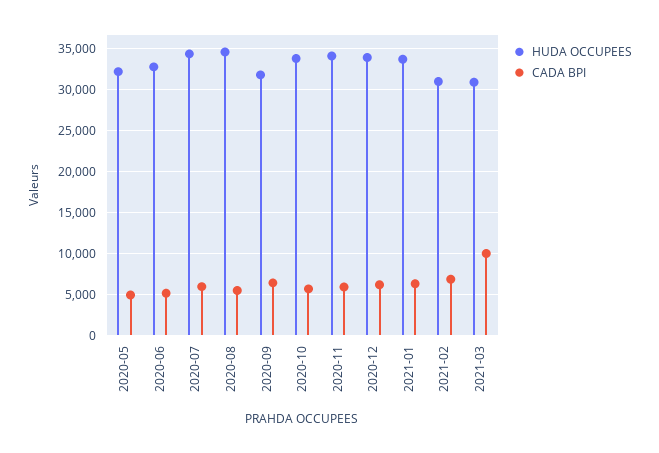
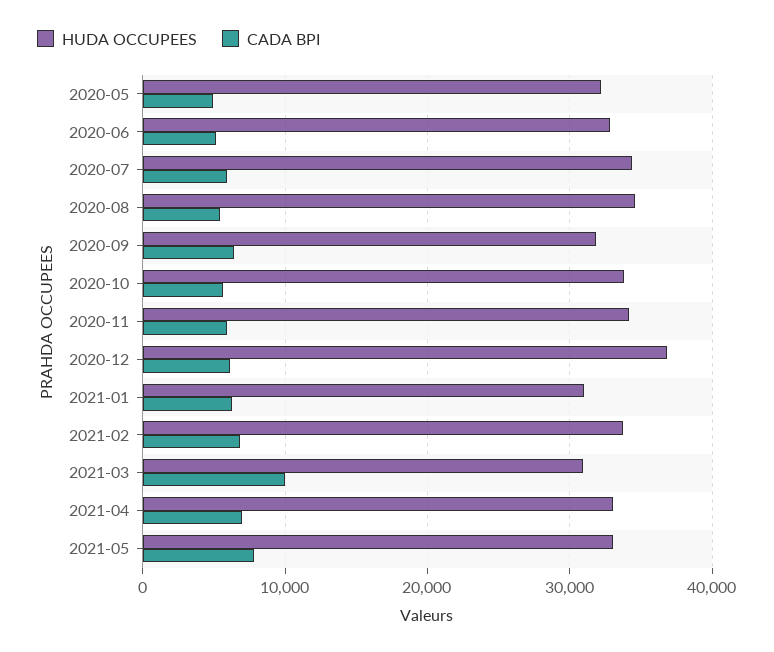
HUDA OCCUPEES, 2020-12: 34000 -> 37000
HUDA OCCUPEES, 2021-01: 34000 -> 31000
HUDA OCCUPEES, 2021-02: 31000 -> 34000
HUDA OCCUPEES, 2021-04: none -> 33000
CADA BPI, 2021-04: none -> 7000
HUDA OCCUPEES, 2021-05: none -> 33000
CADA BPI, 2021-05: none -> 8000

